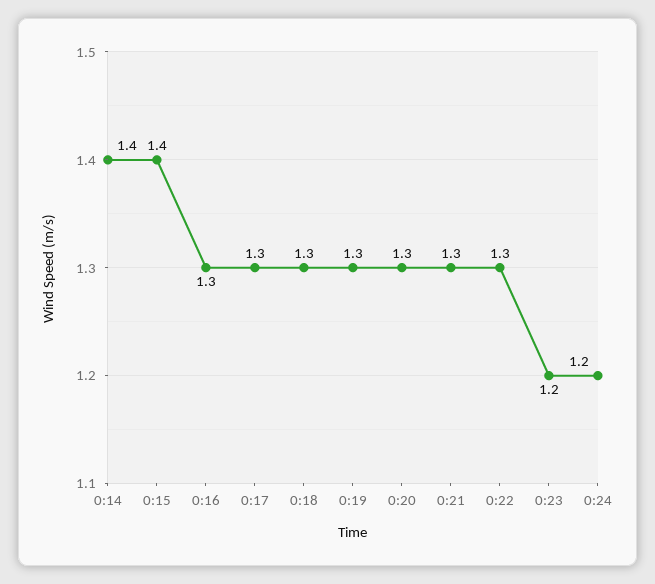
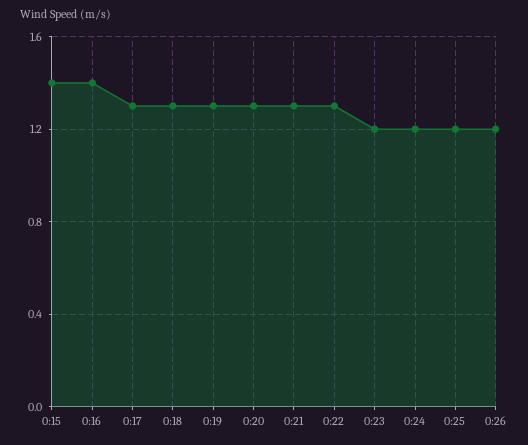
0:14: 1.4 -> none
0:16: 1.3 -> 1.4
0:25: none -> 1.2
0:26: none -> 1.2

